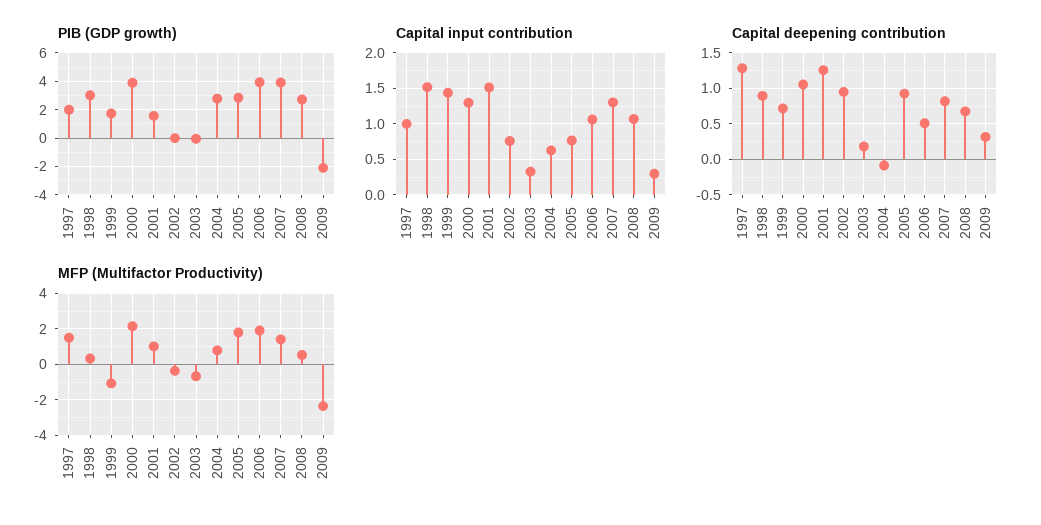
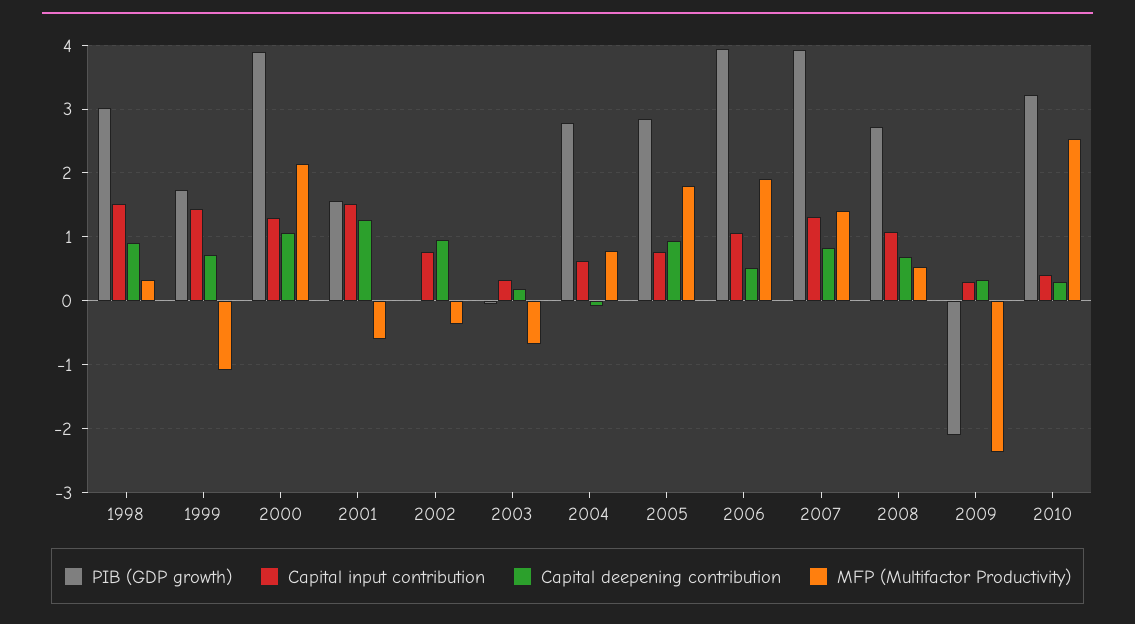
PIB (GDP growth), 1997: 2 -> none
Capital input contribution, 1997: 1 -> none
Capital deepening contribution, 1997: 1.3 -> none
MFP (Multifactor Productivity), 1997: 1.5 -> none
MFP (Multifactor Productivity), 2001: 1 -> -0.6
PIB (GDP growth), 2010: none -> 3.2
Capital input contribution, 2010: none -> 0.4
Capital deepening contribution, 2010: none -> 0.3
MFP (Multifactor Productivity), 2010: none -> 2.5

